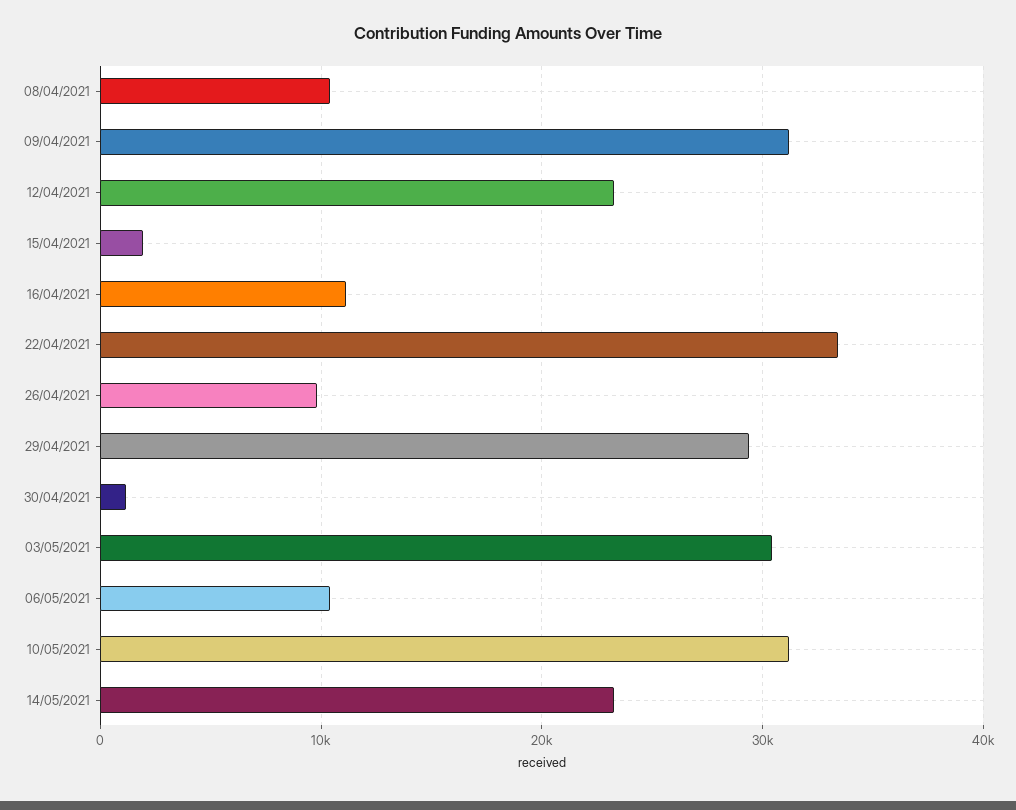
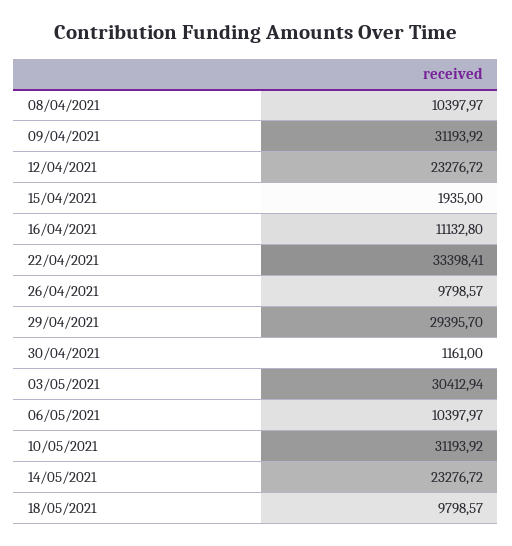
18/05/2021: none -> 9798.57

